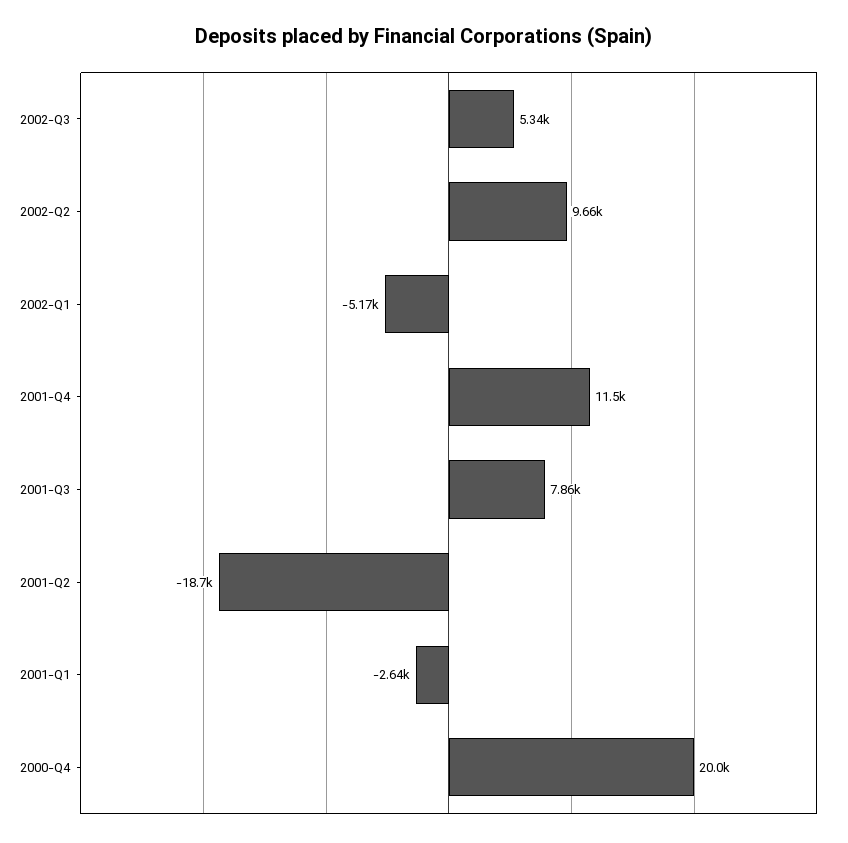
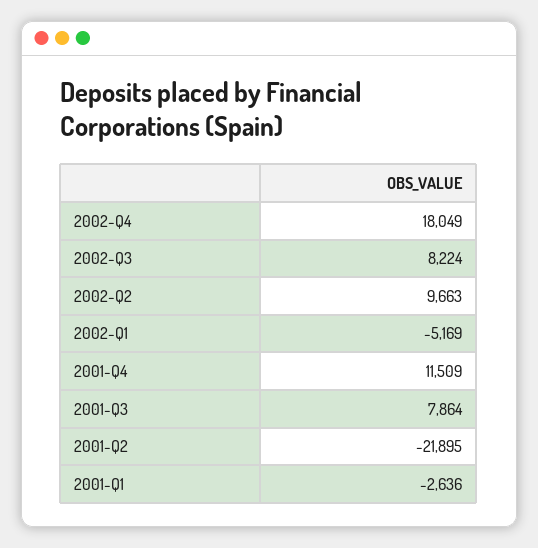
2002-Q3: 5340 -> 8224
2001-Q2: -18700 -> -21895
2000-Q4: 20000 -> none
2002-Q4: none -> 18049

